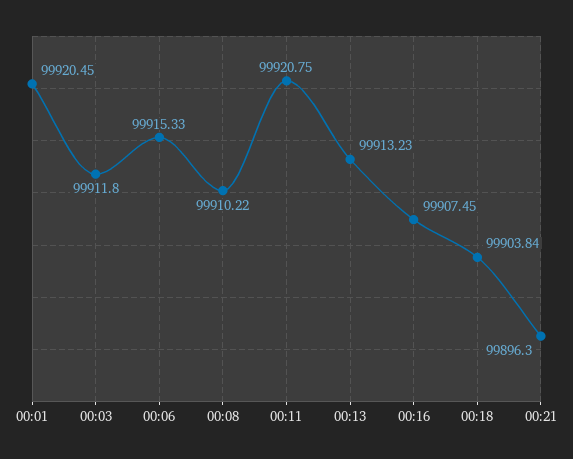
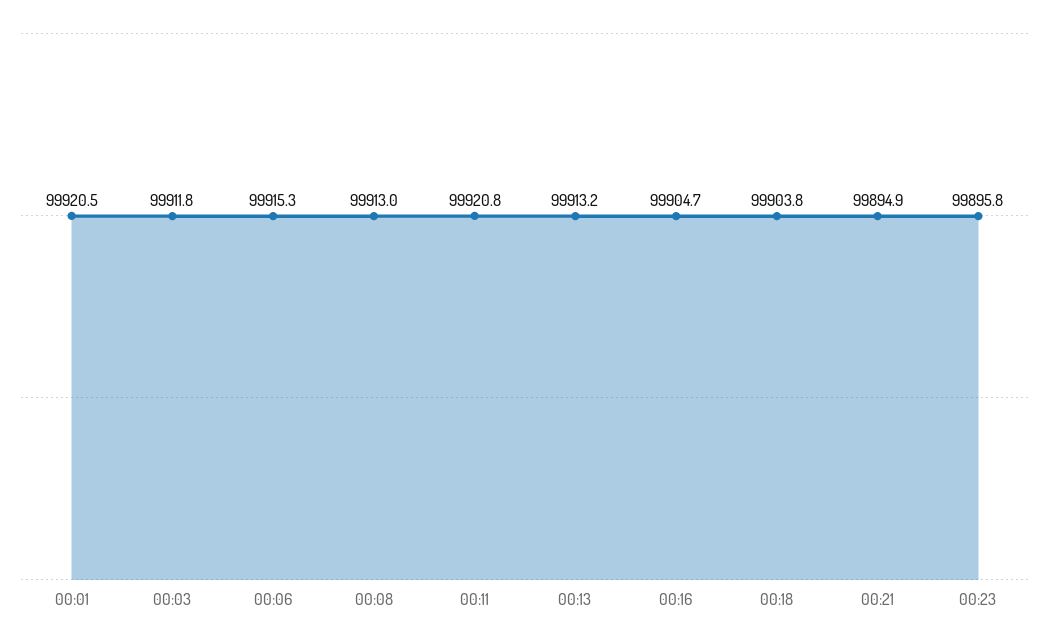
00:08: 99910.22 -> 99913
00:16: 99907.45 -> 99904.7
00:21: 99896.3 -> 99894.9
00:23: none -> 99895.8

